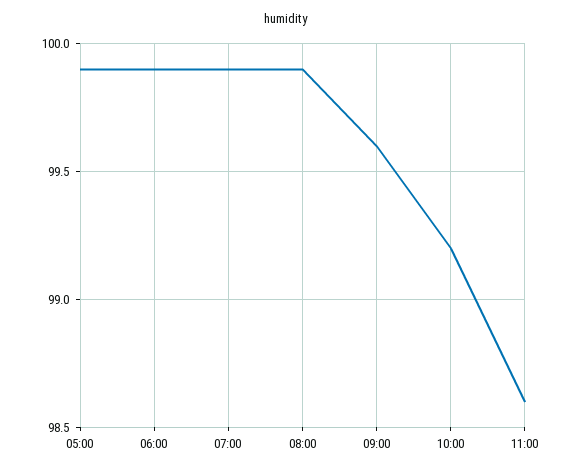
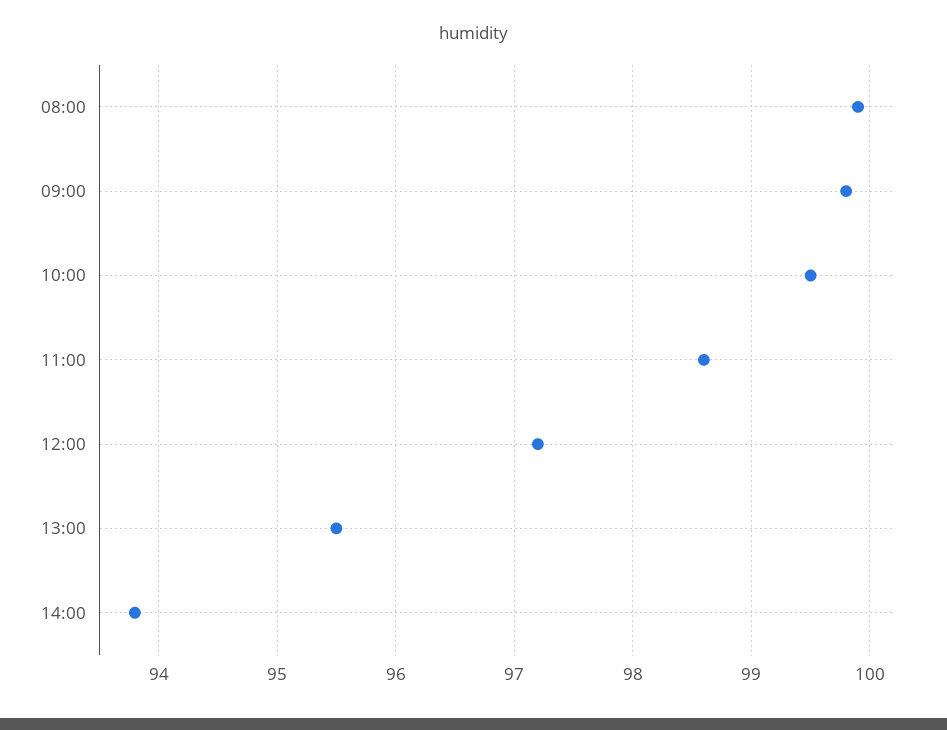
05:00: 99.9 -> none
06:00: 99.9 -> none
07:00: 99.9 -> none
09:00: 99.6 -> 99.8
10:00: 99.2 -> 99.5
12:00: none -> 97.2
13:00: none -> 95.5
14:00: none -> 93.8

